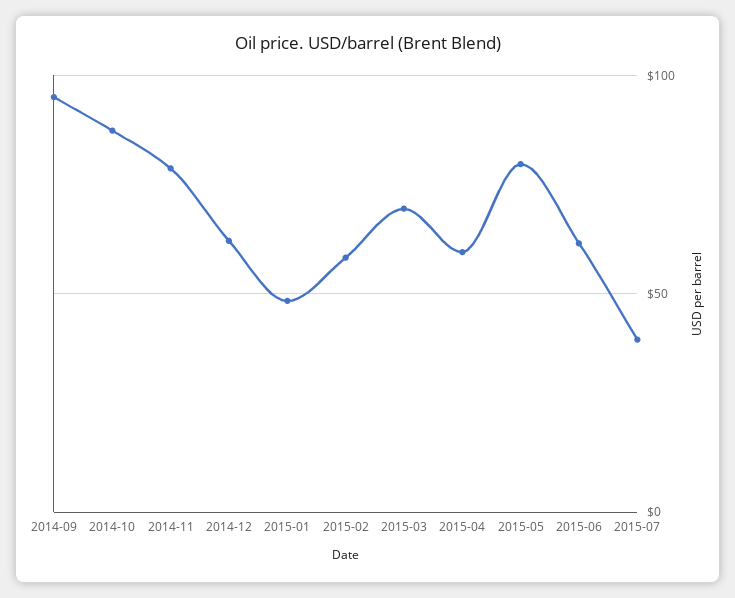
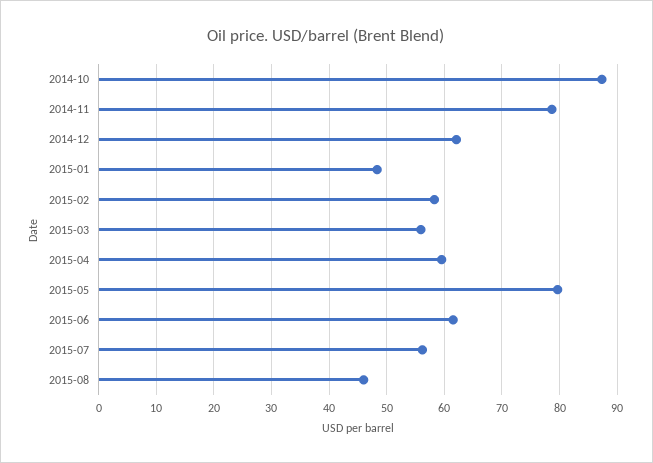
2014-09: 95 -> none
2015-03: 70 -> 56
2015-07: 40 -> 56
2015-08: none -> 46

